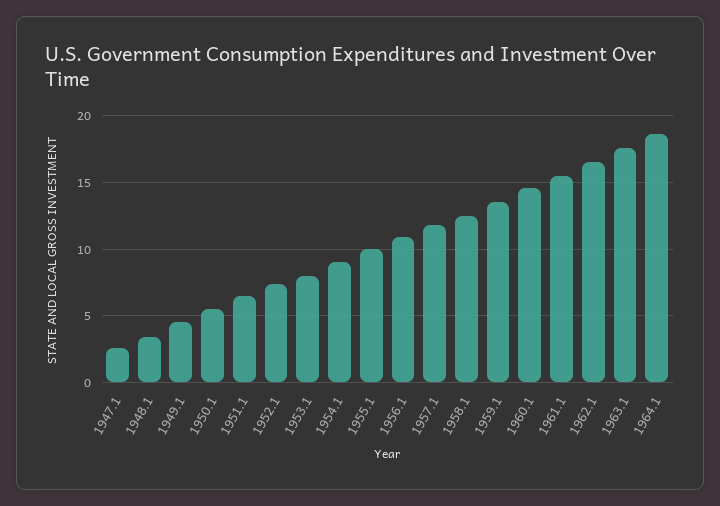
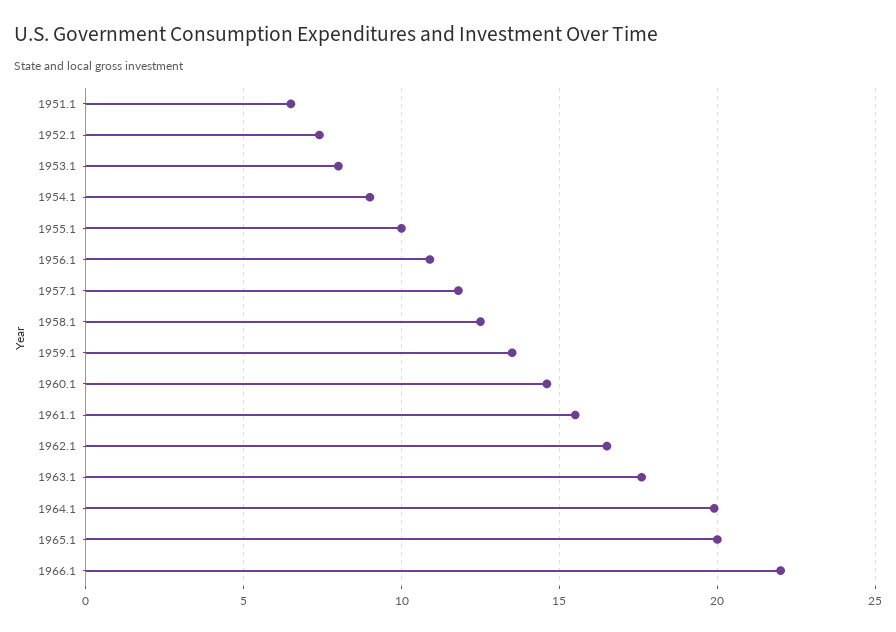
1947.1: 2.5 -> none
1948.1: 3.5 -> none
1949.1: 4.5 -> none
1950.1: 5.5 -> none
1964.1: 18.5 -> 20
1965.1: none -> 20
1966.1: none -> 22

